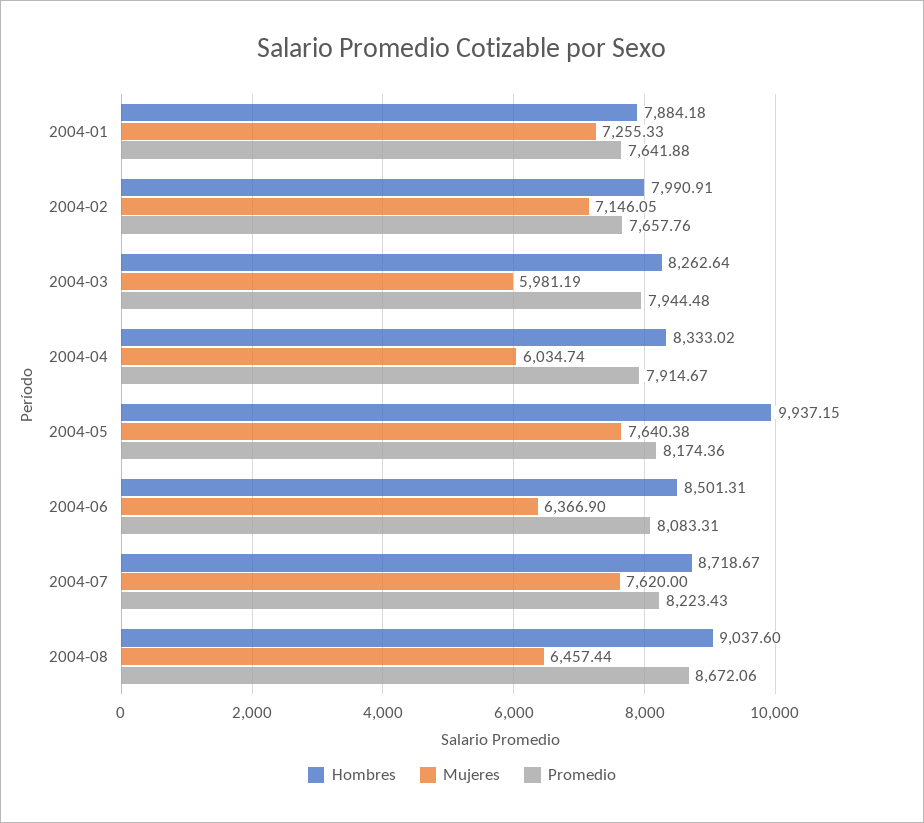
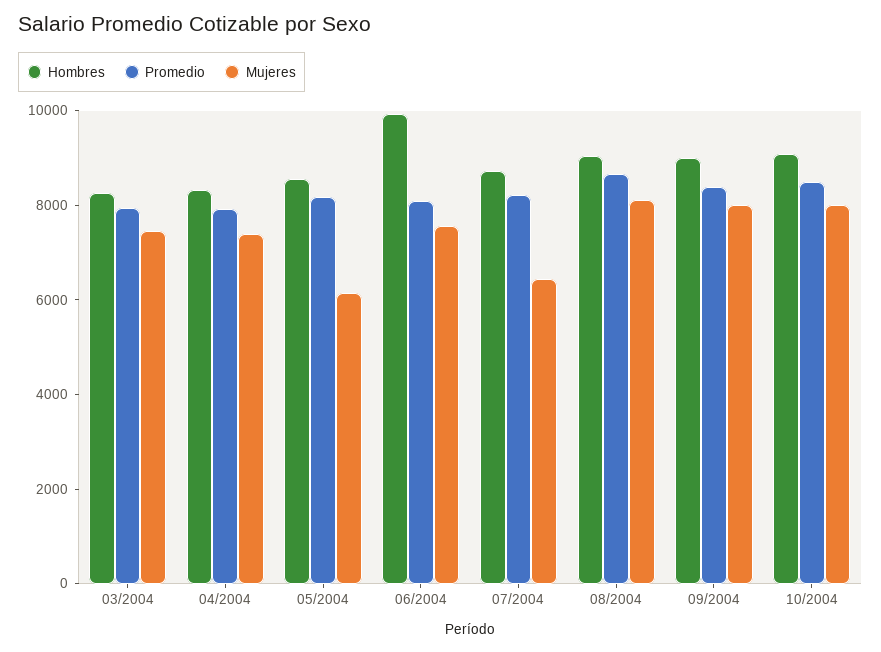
Hombres, 2004-01: 7884.18 -> none
Mujeres, 2004-01: 7255.33 -> none
Promedio, 2004-01: 7641.88 -> none
Hombres, 2004-02: 7990.91 -> none
Mujeres, 2004-02: 7146.05 -> none
Promedio, 2004-02: 7657.76 -> none
Mujeres, 2004-03: 5981.19 -> 7500
Mujeres, 2004-04: 6034.74 -> 7500
Hombres, 2004-05: 9937.15 -> 8500
Mujeres, 2004-05: 7640.38 -> 6000
Hombres, 2004-06: 8501.31 -> 10000
Mujeres, 2004-06: 6366.9 -> 7500
Mujeres, 2004-07: 7620 -> 6500
Mujeres, 2004-08: 6457.44 -> 8000
Hombres, 09/2004: none -> 9000
Promedio, 09/2004: none -> 8500
Mujeres, 09/2004: none -> 8000
Hombres, 10/2004: none -> 9000
Promedio, 10/2004: none -> 8500
Mujeres, 10/2004: none -> 8000

